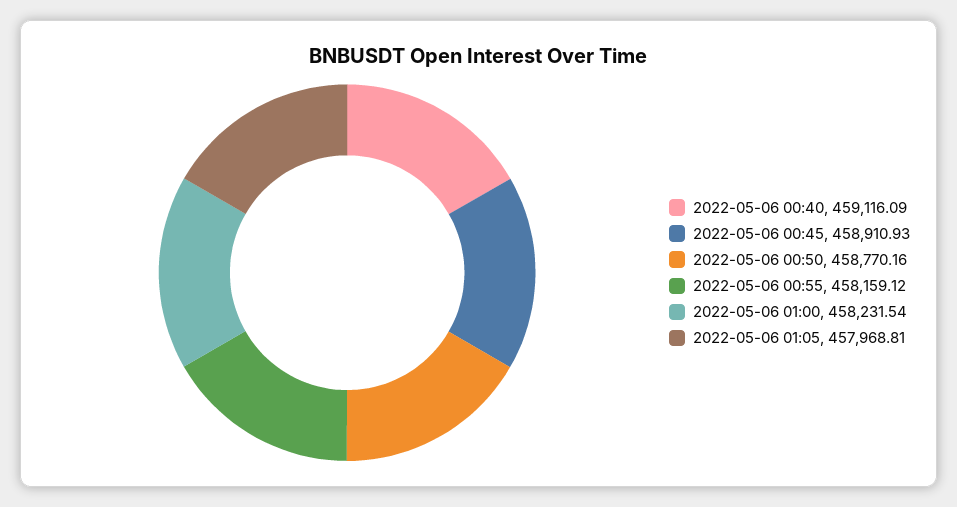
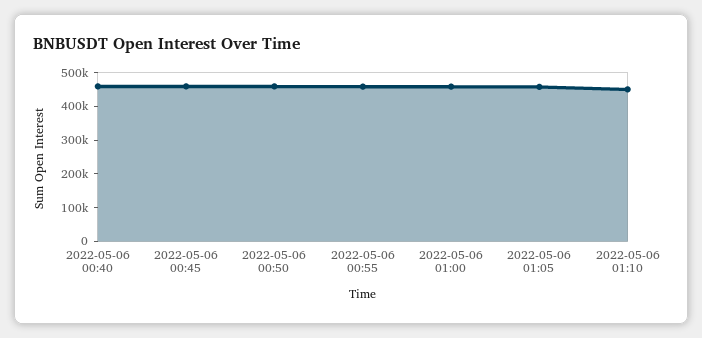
2022-05-06 01:10: none -> 450000

